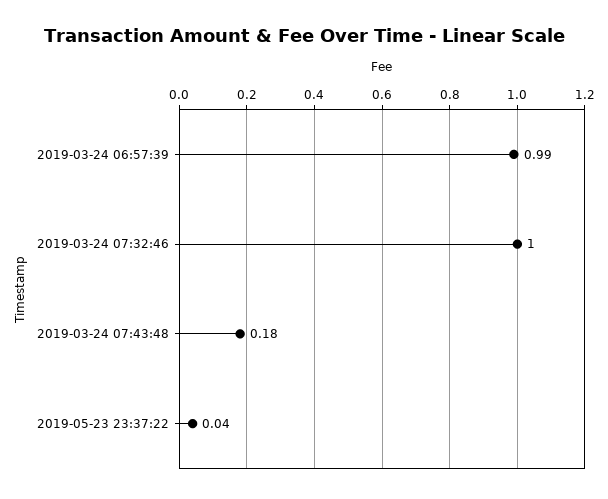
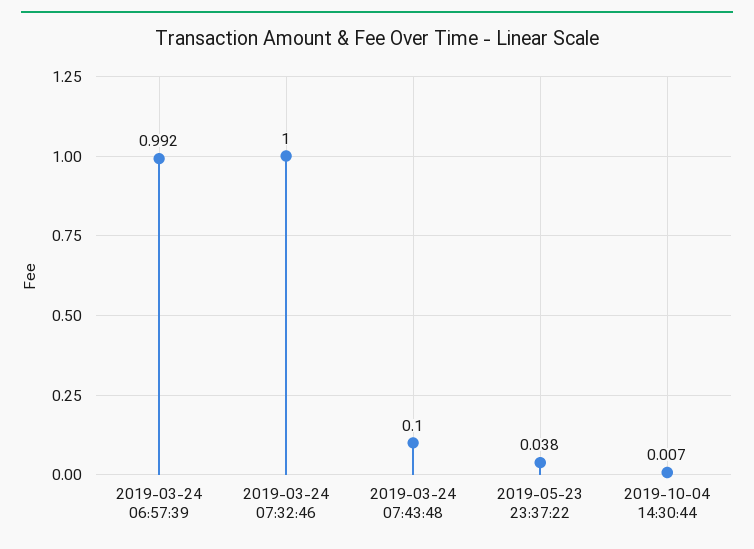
2019-03-24 07:43:48: 0.18 -> 0.1
2019-10-04 14:30:44: none -> 0.007

